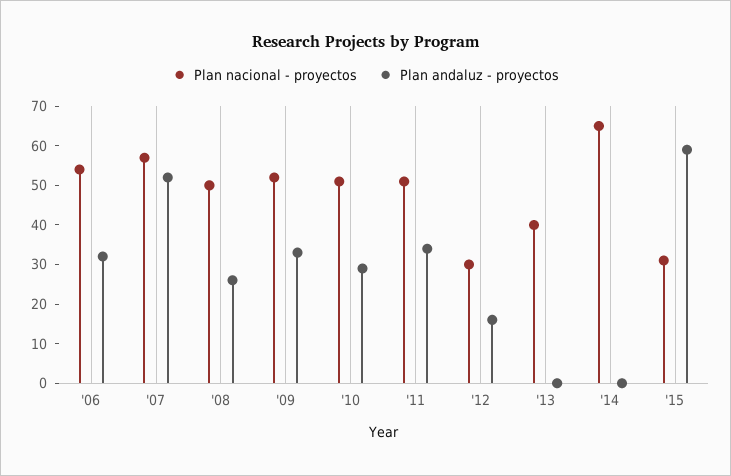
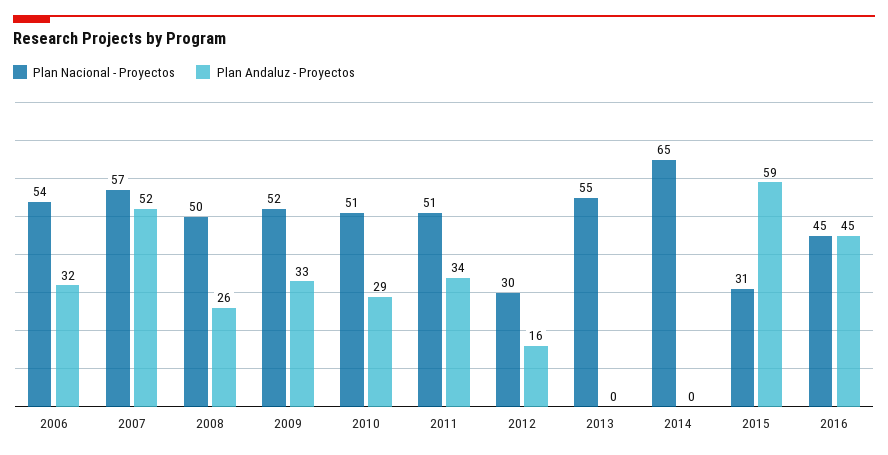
Plan nacional - proyectos, '13: 40 -> 55
Plan nacional - proyectos, 2016: none -> 45
Plan andaluz - proyectos, 2016: none -> 45

